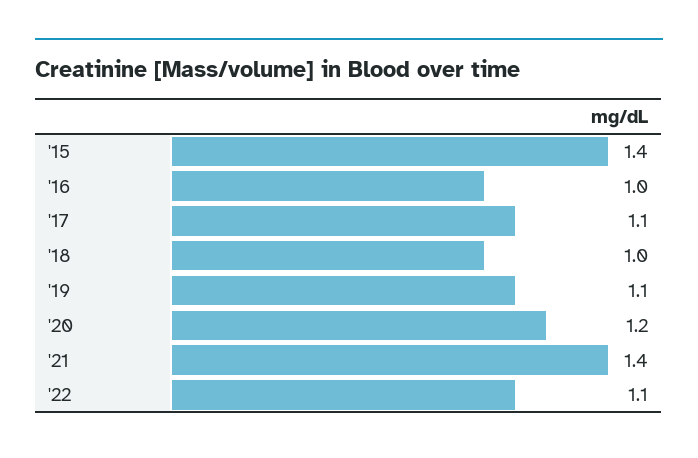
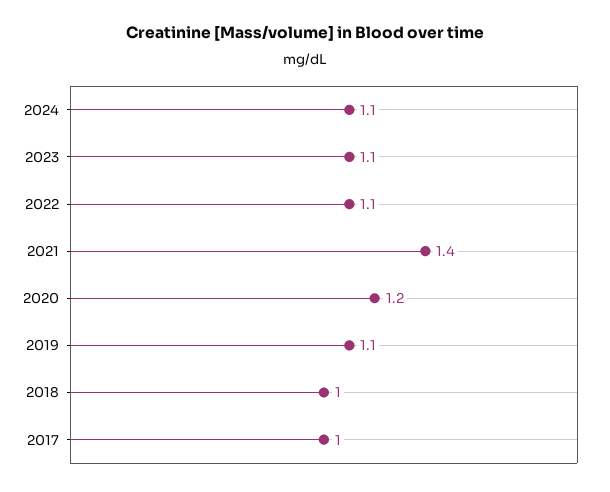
'15: 1.4 -> none
'16: 1 -> none
'17: 1.1 -> 1
2024: none -> 1.1
2023: none -> 1.1

